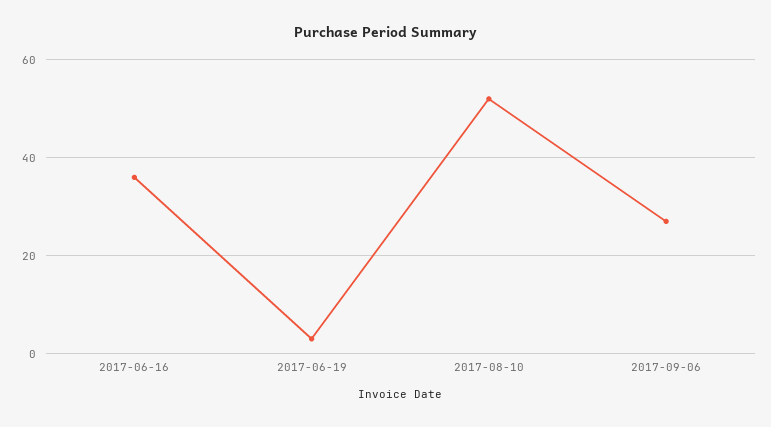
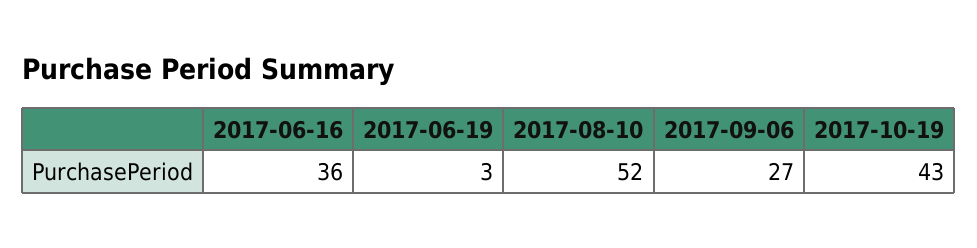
2017-10-19: none -> 43

